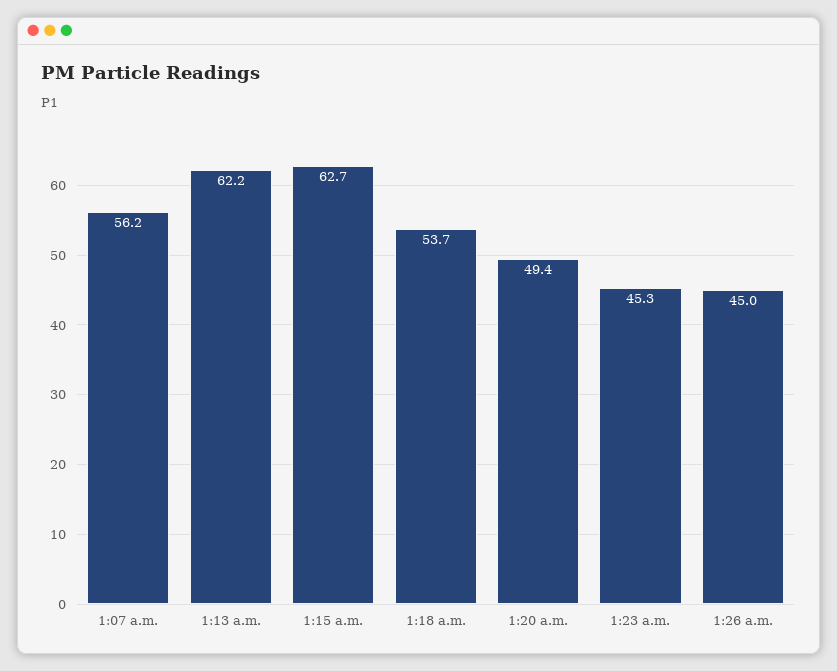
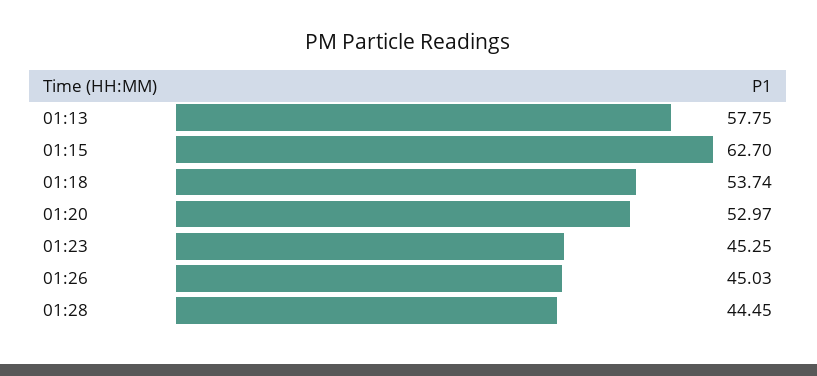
1:07 a.m.: 56.2 -> none
1:13 a.m.: 62.2 -> 57.75
1:20 a.m.: 49.4 -> 52.97
01:28: none -> 44.45

